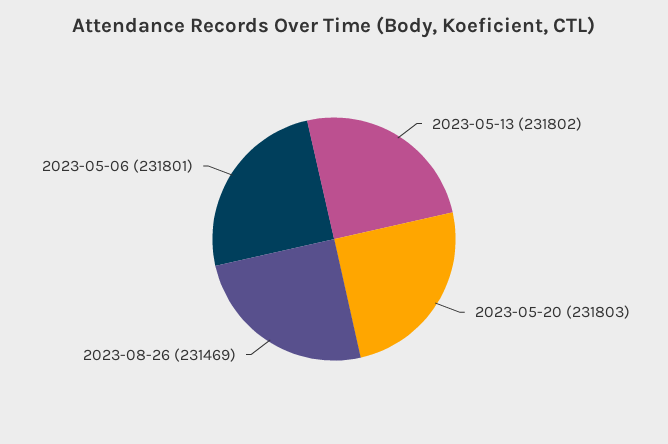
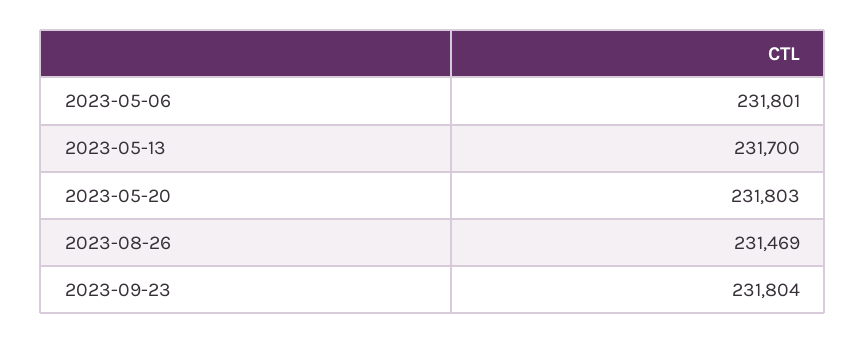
2023-05-13: 231802 -> 231700
2023-09-23: none -> 231804

